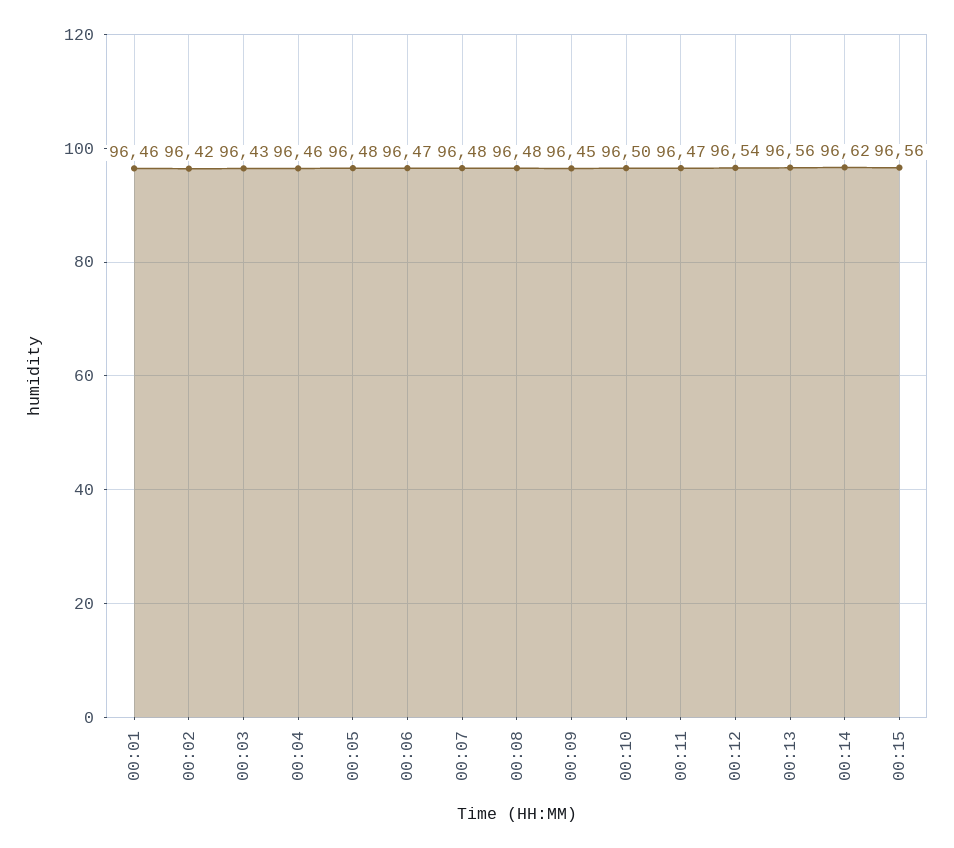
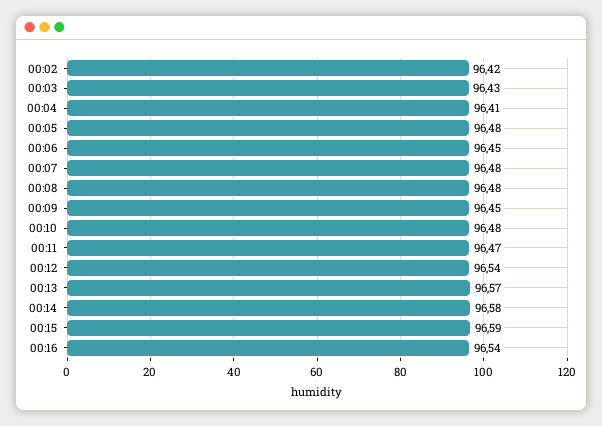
00:01: 96.46 -> none
00:04: 96.46 -> 96.41
00:06: 96.47 -> 96.45
00:10: 96.5 -> 96.48
00:13: 96.56 -> 96.57
00:14: 96.62 -> 96.58
00:15: 96.56 -> 96.59
00:16: none -> 96.54

